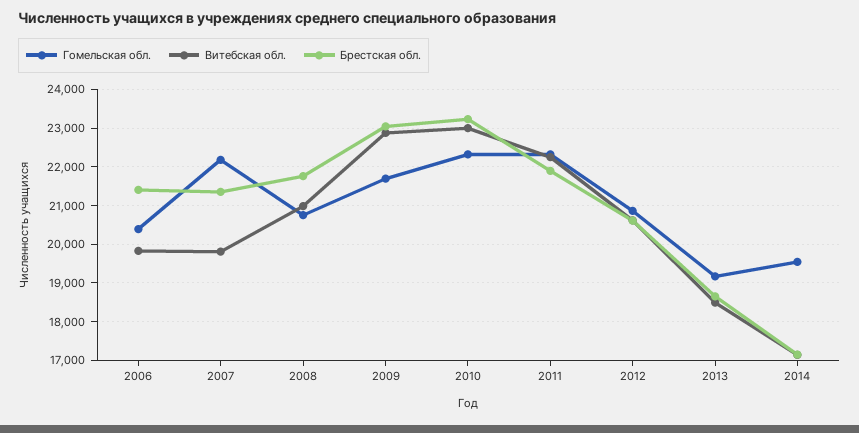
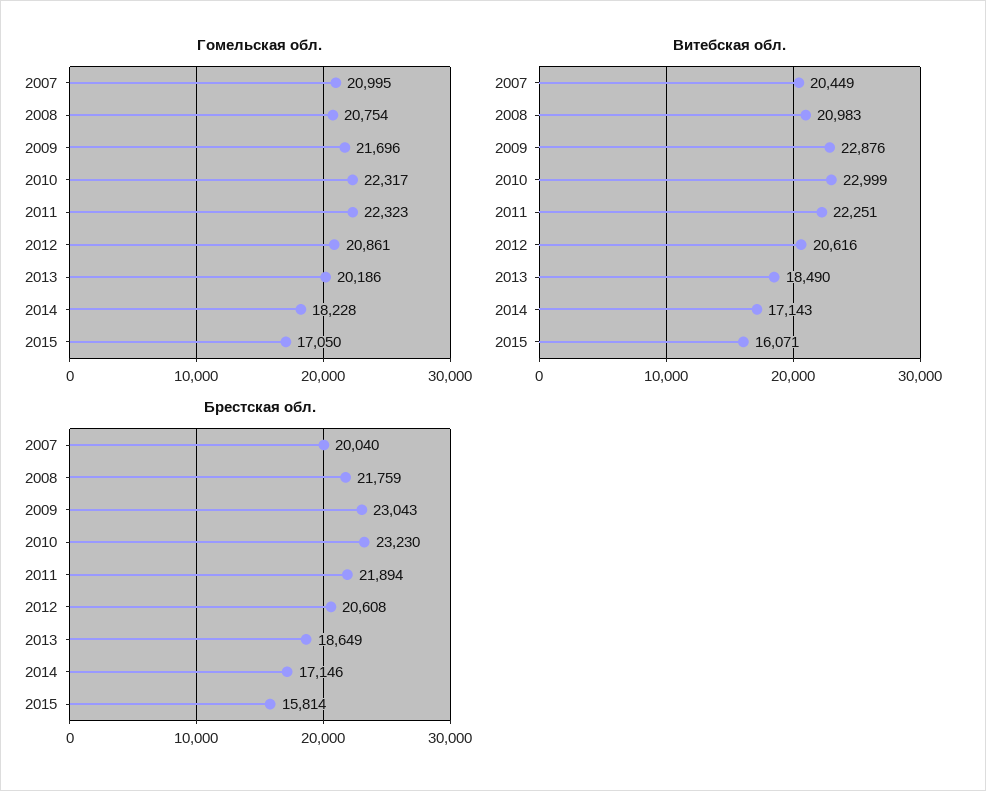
Гомельская обл., 2006: 20400 -> none
Витебская обл., 2006: 19800 -> none
Брестская обл., 2006: 21400 -> none
Гомельская обл., 2007: 22200 -> 20995
Витебская обл., 2007: 19800 -> 20449
Брестская обл., 2007: 21400 -> 20040
Гомельская обл., 2013: 19200 -> 20186
Гомельская обл., 2014: 19600 -> 18228
Гомельская обл., 2015: none -> 17050
Витебская обл., 2015: none -> 16071
Брестская обл., 2015: none -> 15814

